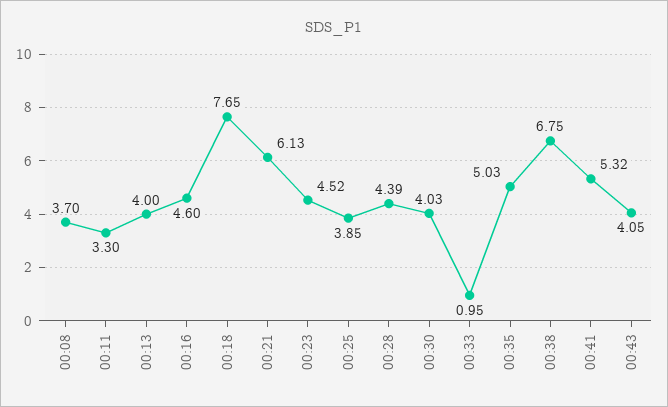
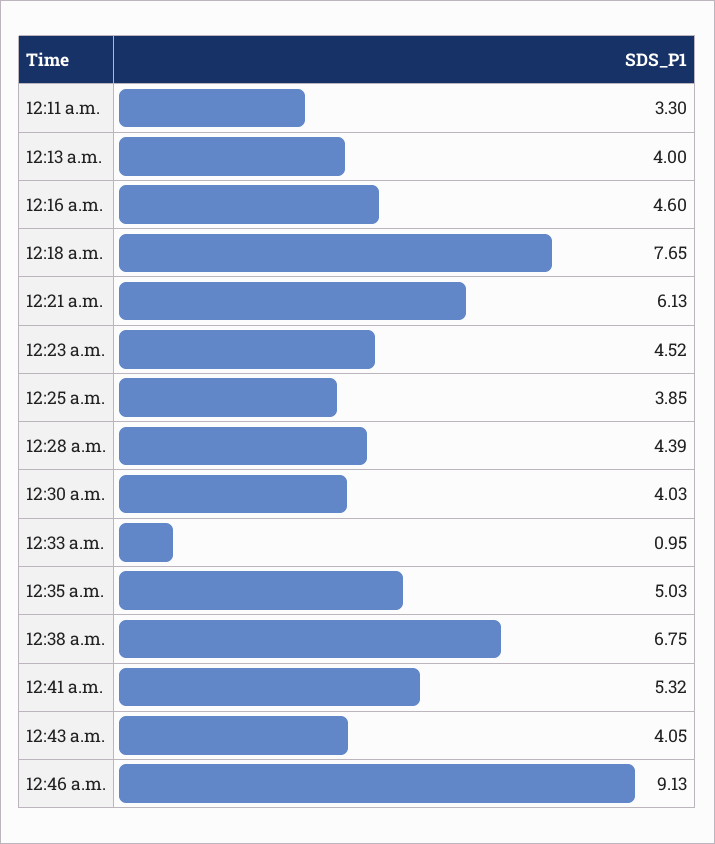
00:08: 3.7 -> none
12:46 a.m.: none -> 9.13

